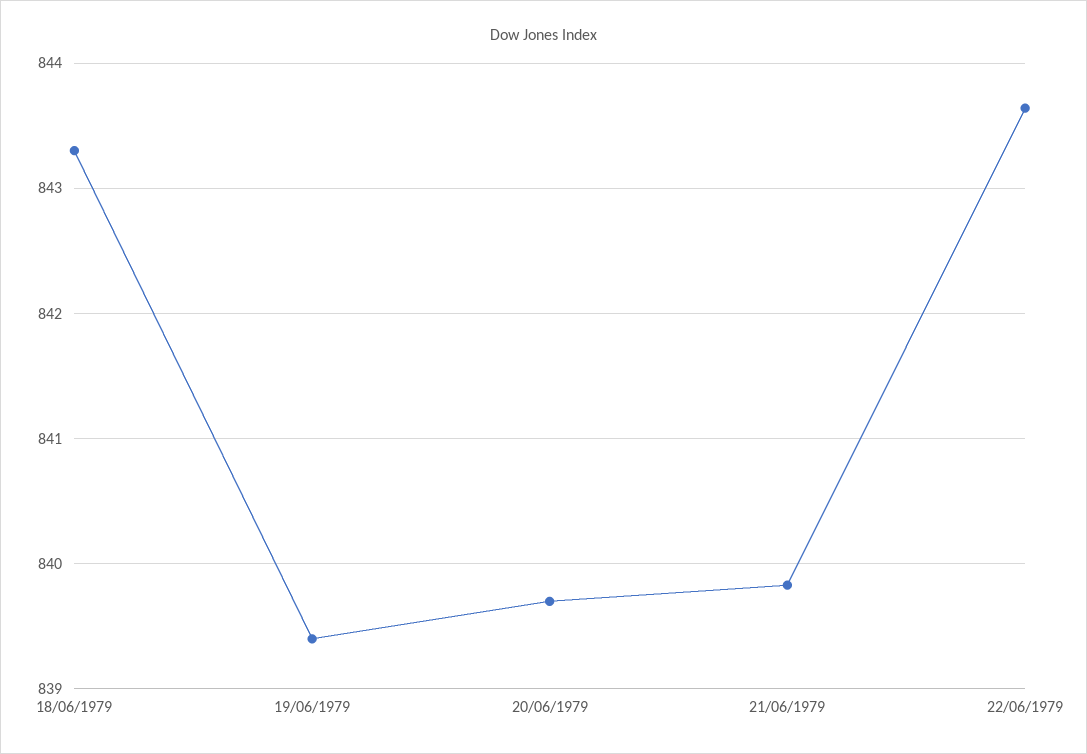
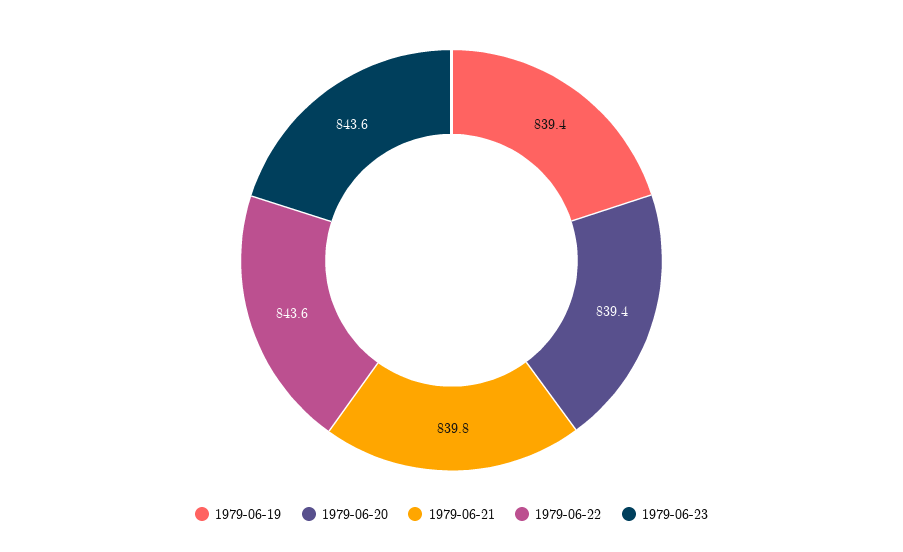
18/06/1979: 843.3 -> none
20/06/1979: 839.7 -> 839.4
1979-06-23: none -> 843.6

